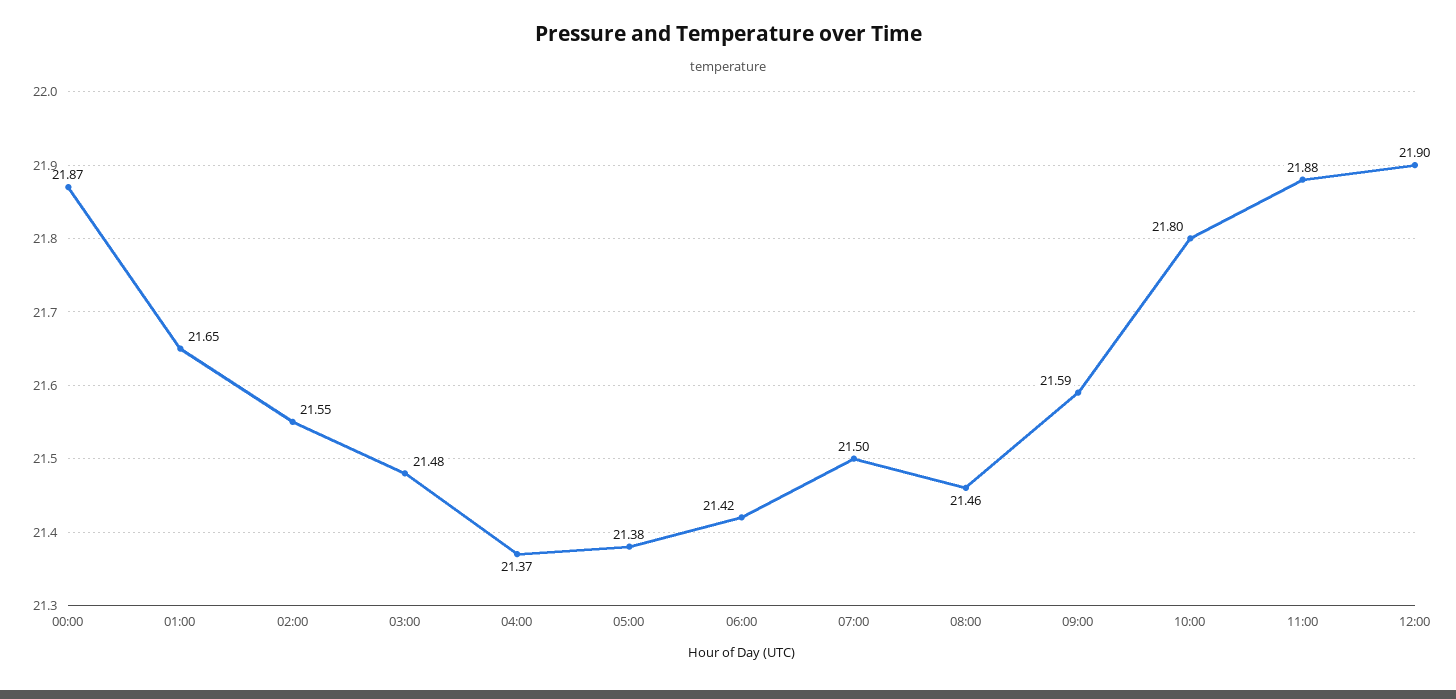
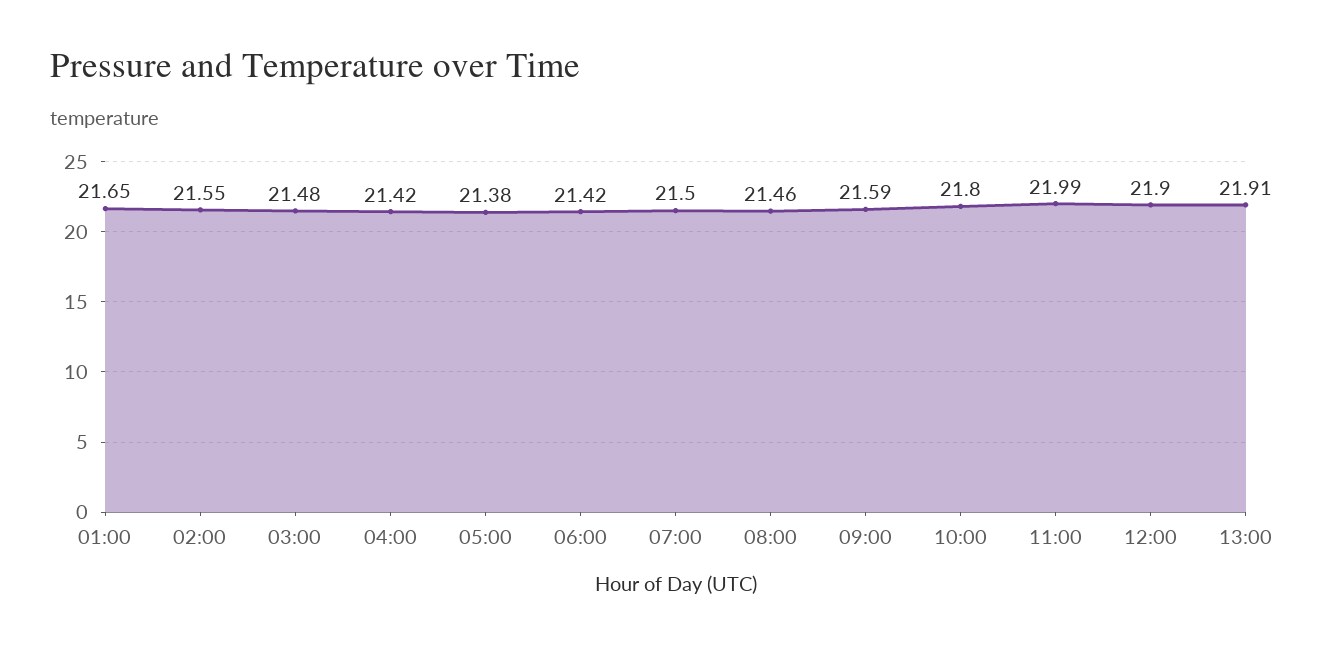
00:00: 21.87 -> none
04:00: 21.37 -> 21.42
11:00: 21.88 -> 21.99
13:00: none -> 21.91

